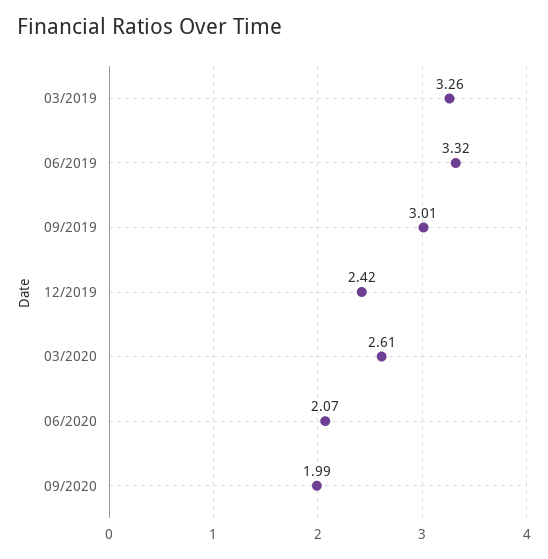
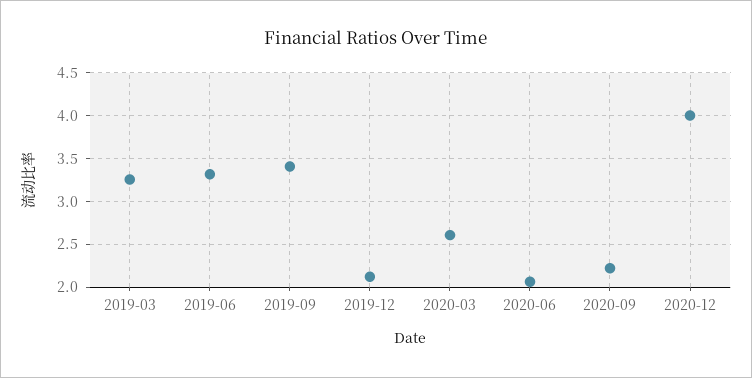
09/2019: 3.01 -> 3.4
12/2019: 2.42 -> 2.1
09/2020: 1.99 -> 2.2
2020-12: none -> 4

